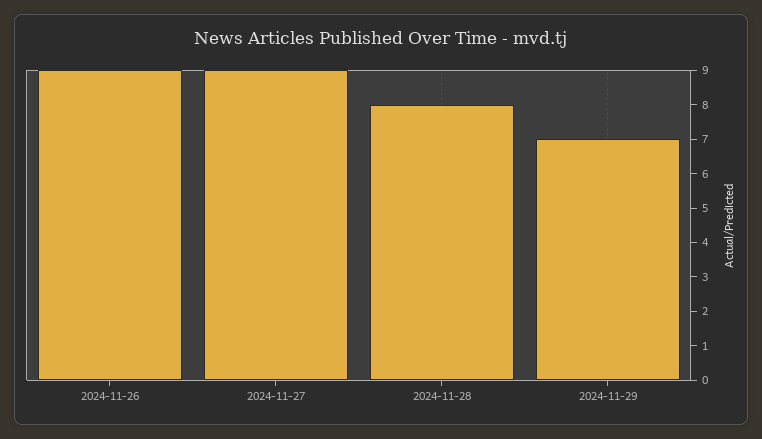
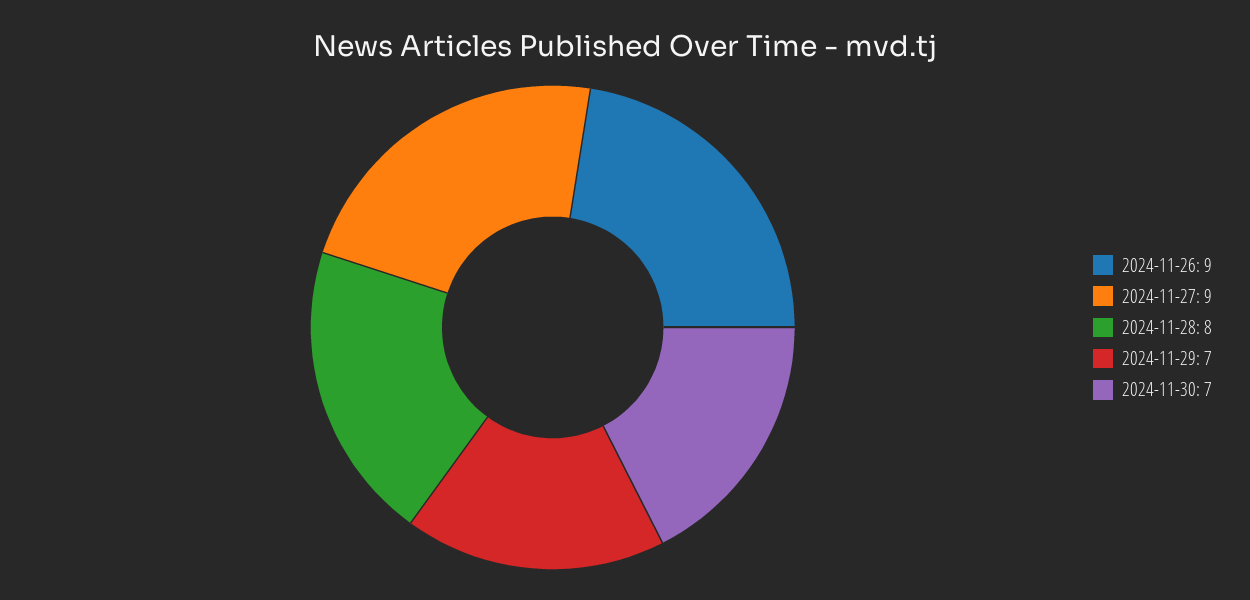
2024-11-30: none -> 7

